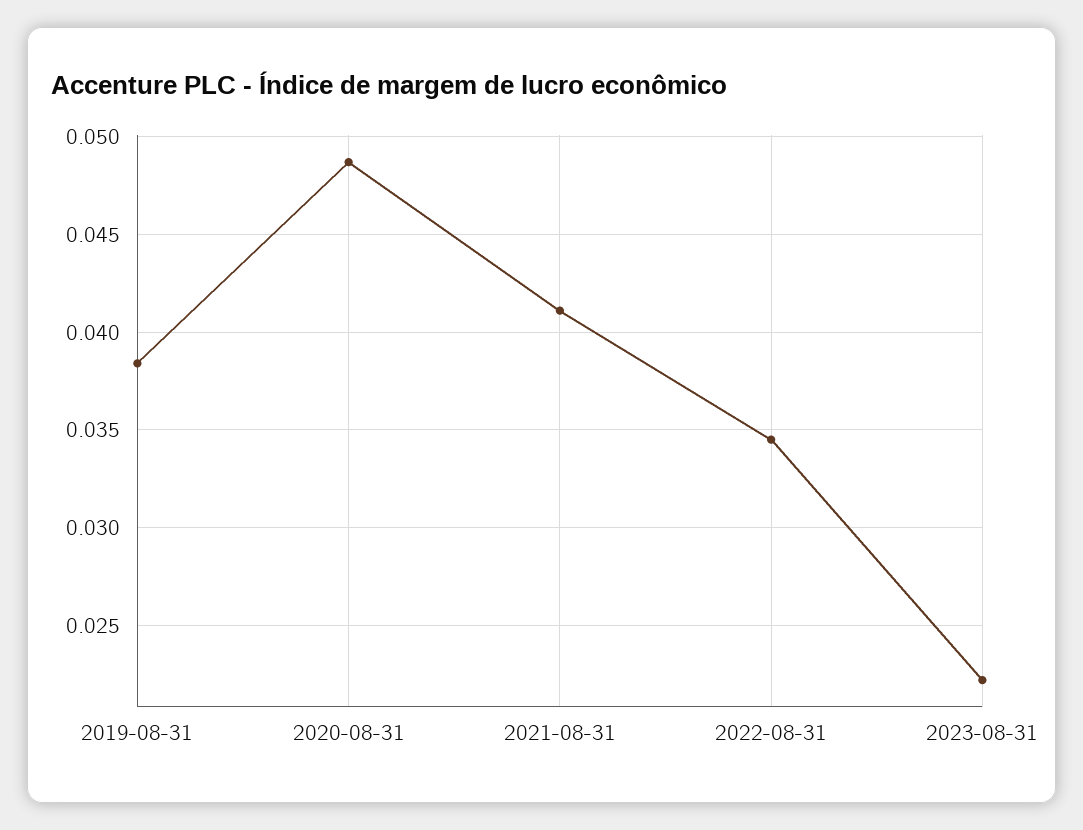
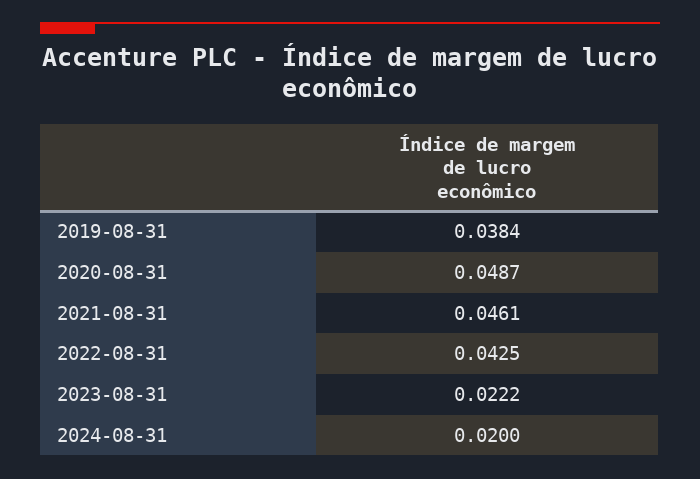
2021-08-31: 0.041 -> 0.0461
2022-08-31: 0.0345 -> 0.0425
2024-08-31: none -> 0.02

